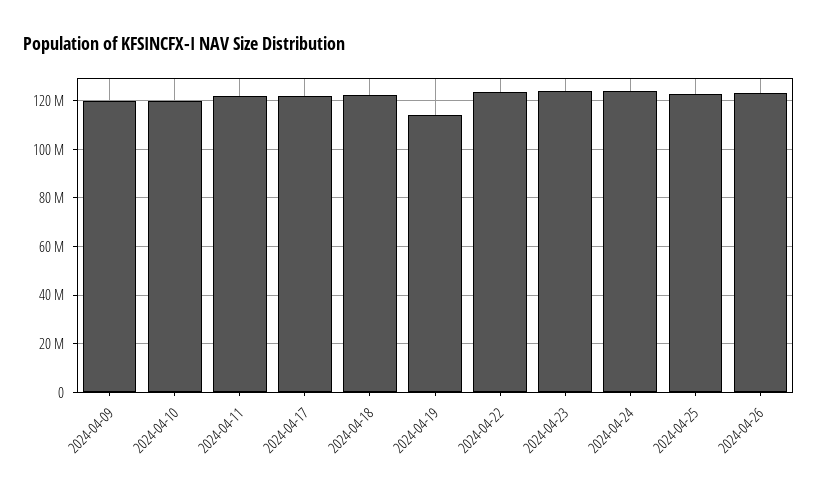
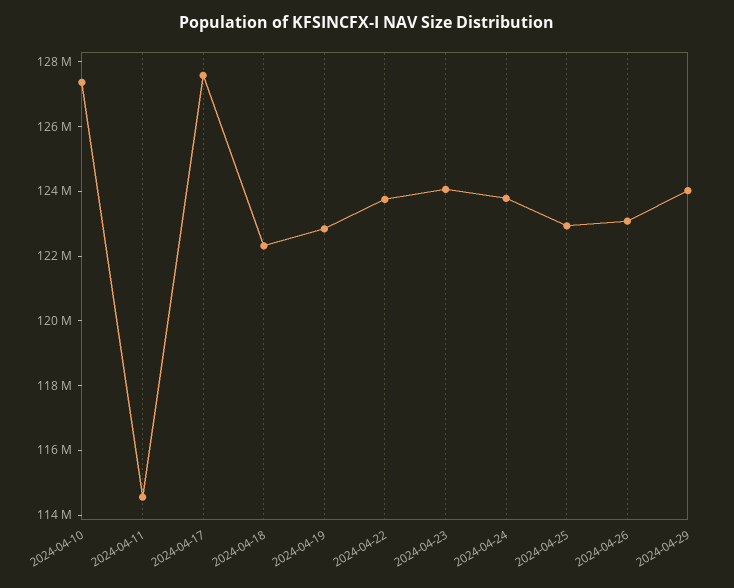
2024-04-09: 120000000 -> none
2024-04-10: 120000000 -> 127500000
2024-04-11: 122500000 -> 114500000
2024-04-17: 122500000 -> 127500000
2024-04-19: 115000000 -> 123000000
2024-04-29: none -> 124000000

